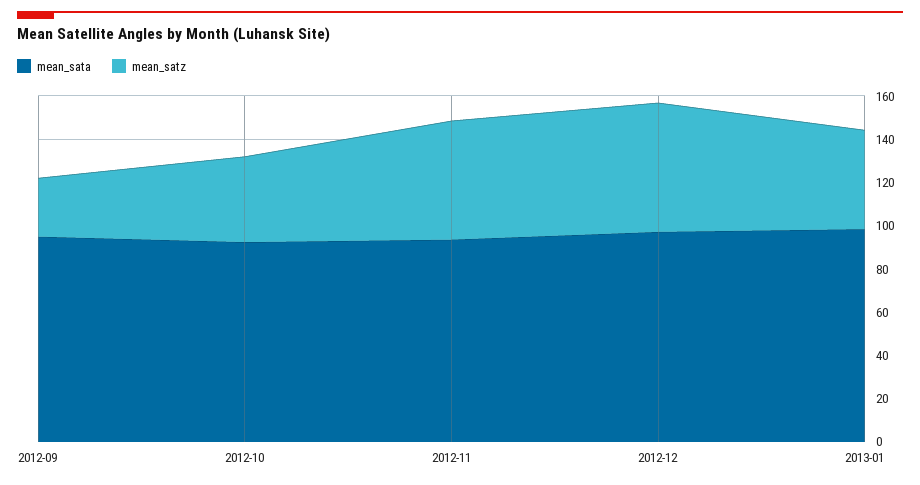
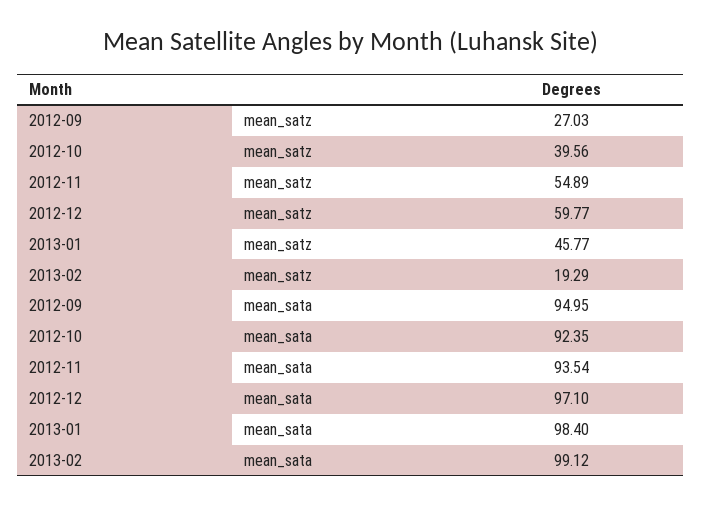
mean_satz, 2013-02: none -> 19.29
mean_sata, 2013-02: none -> 99.12

